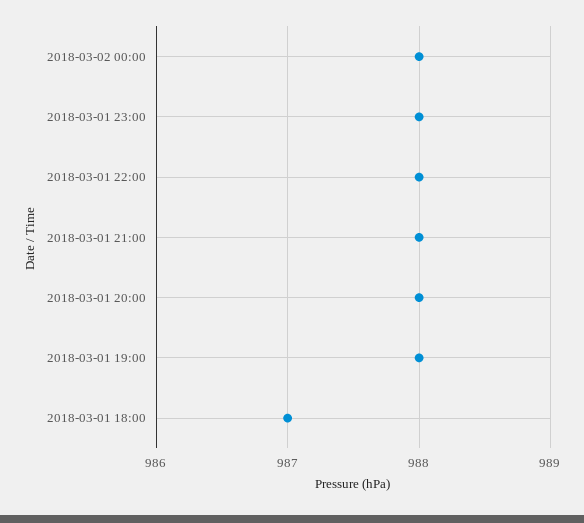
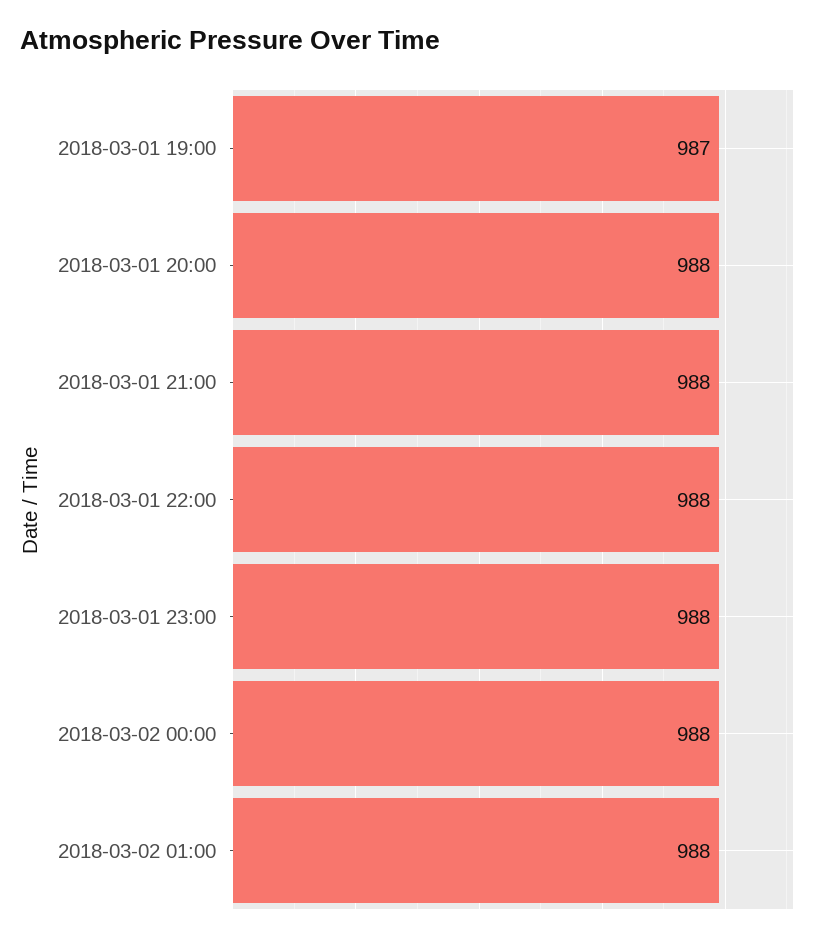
2018-03-01 19:00: 988 -> 987
2018-03-01 18:00: 987 -> none
2018-03-02 01:00: none -> 988

